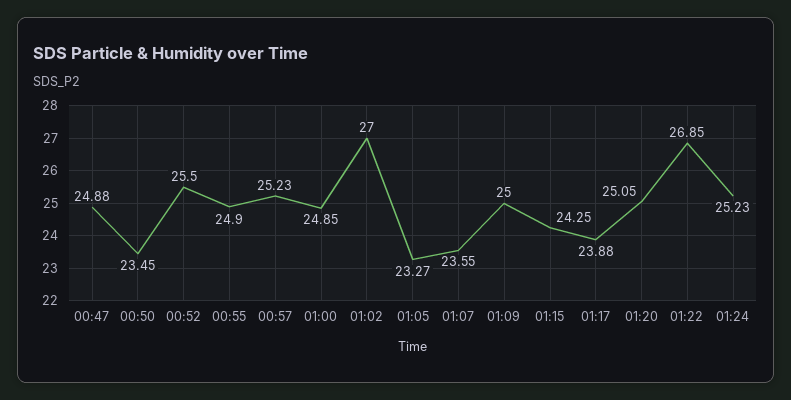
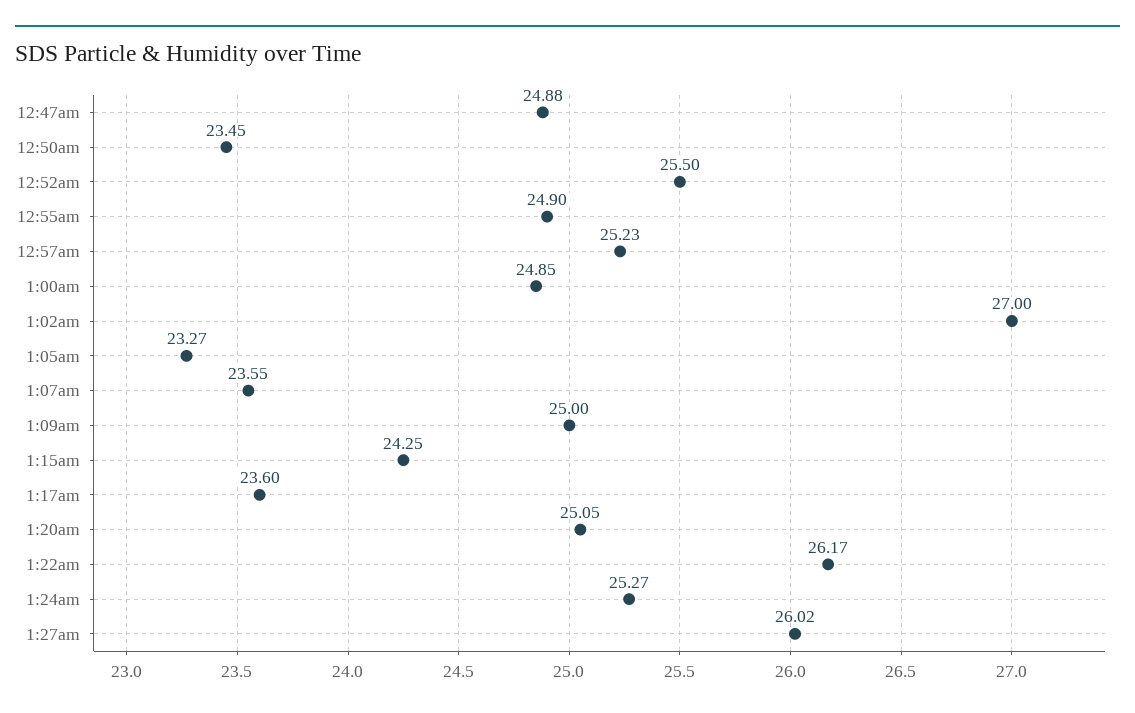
01:17: 23.88 -> 23.6
01:22: 26.85 -> 26.17
01:24: 25.23 -> 25.27
1:27am: none -> 26.02

